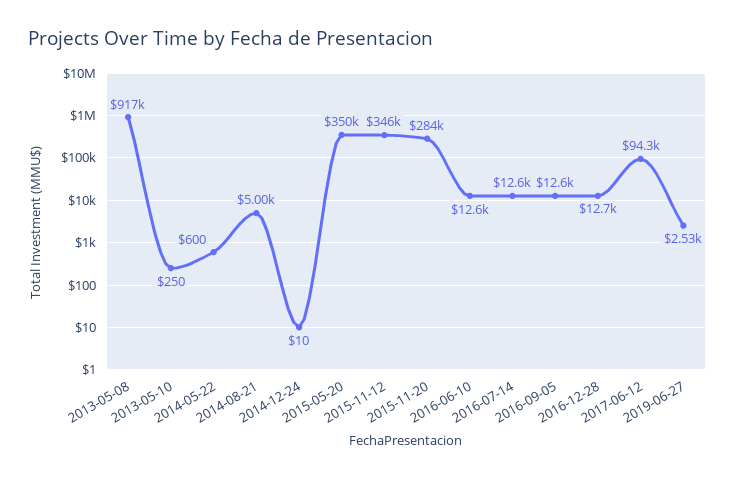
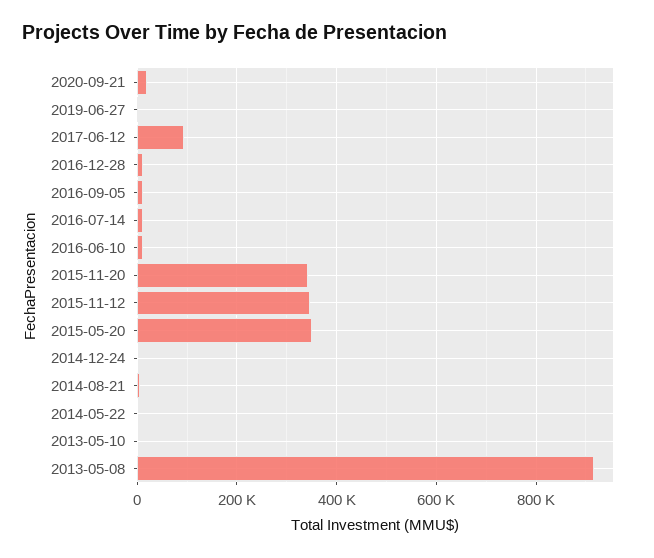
2015-11-20: 284000 -> 340000
2020-09-21: none -> 20000

